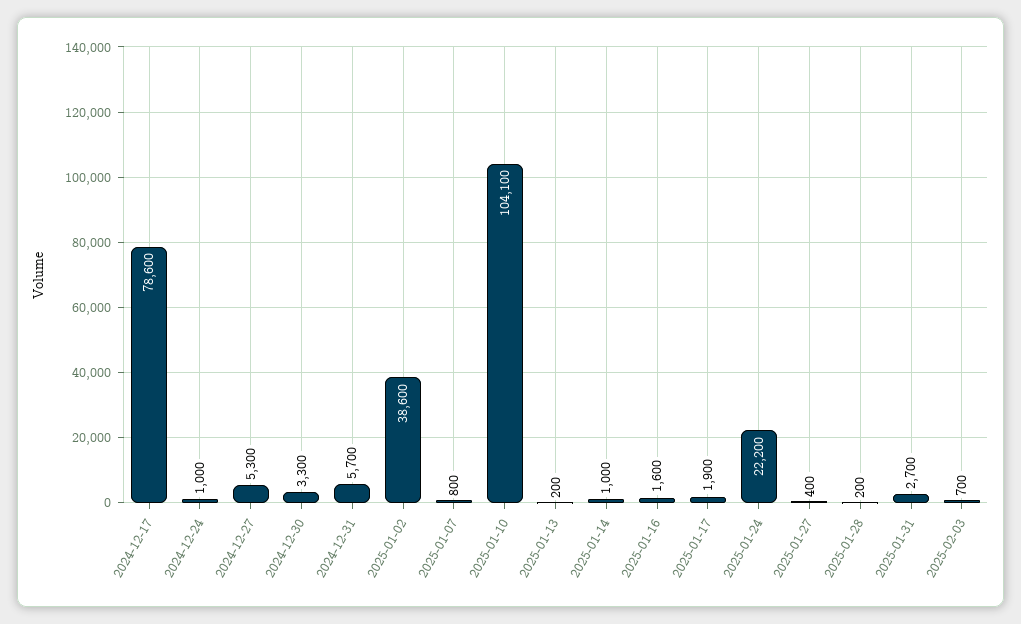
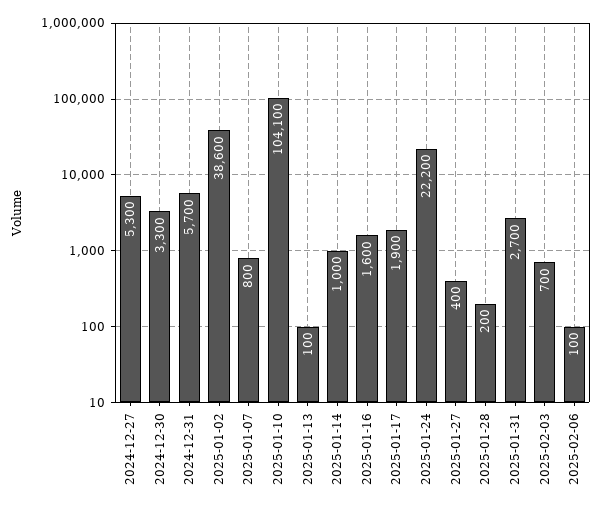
2024-12-17: 78600 -> none
2024-12-24: 1000 -> none
2025-01-13: 200 -> 100
2025-02-06: none -> 100

